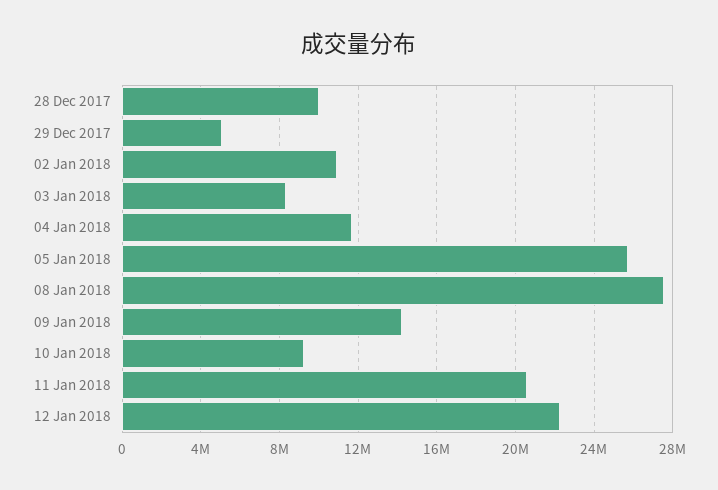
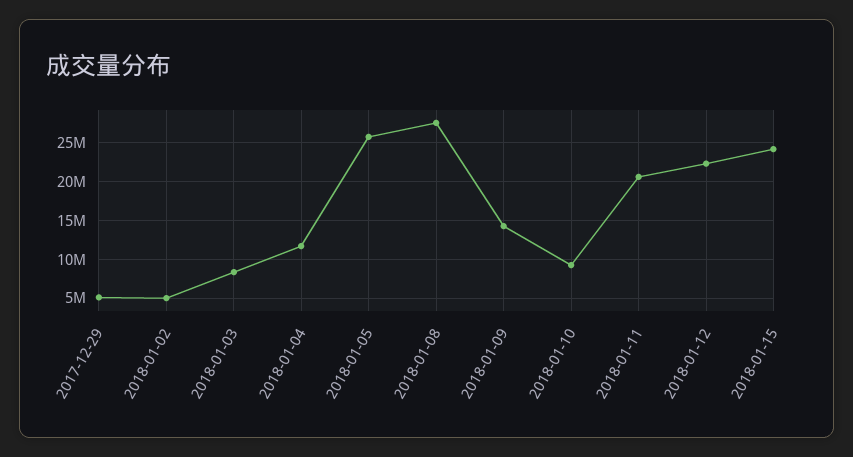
28 Dec 2017: 10000000 -> none
02 Jan 2018: 11000000 -> 5000000
2018-01-15: none -> 24000000

